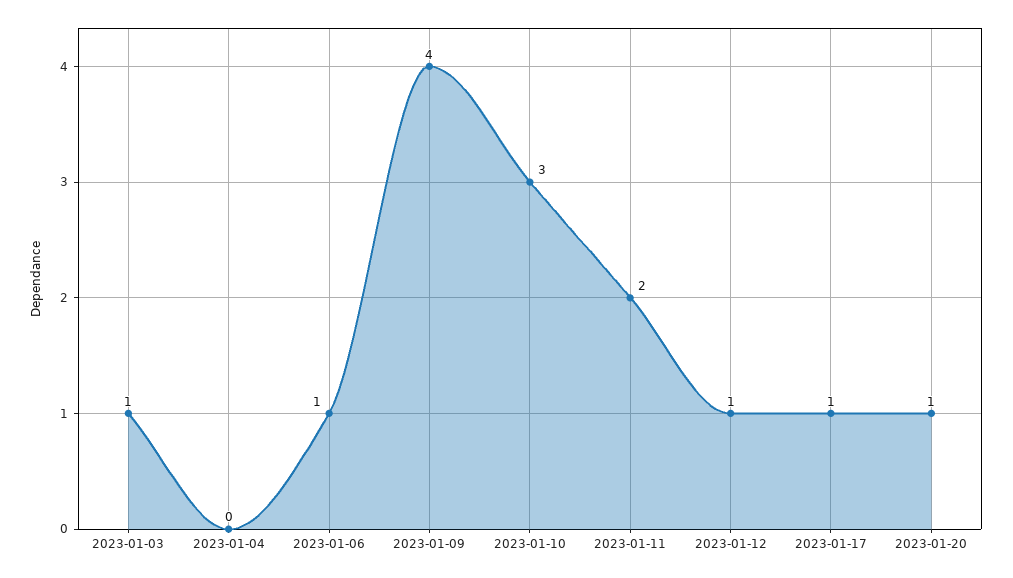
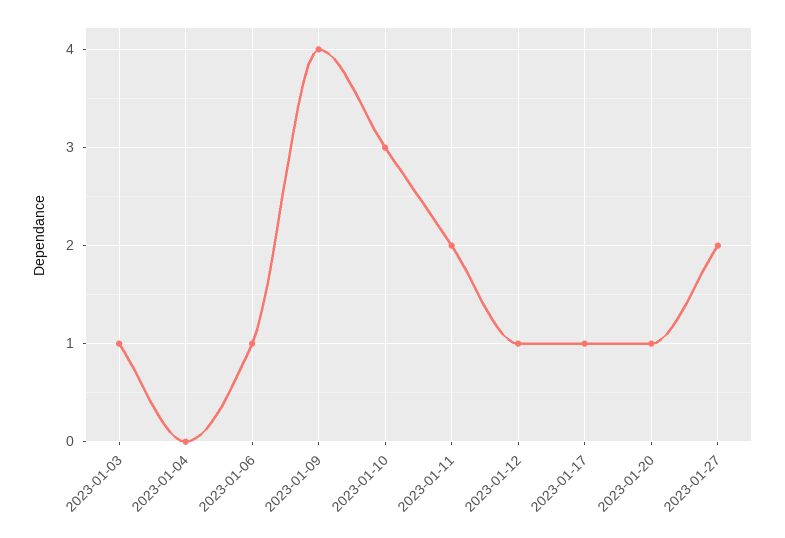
2023-01-27: none -> 2

